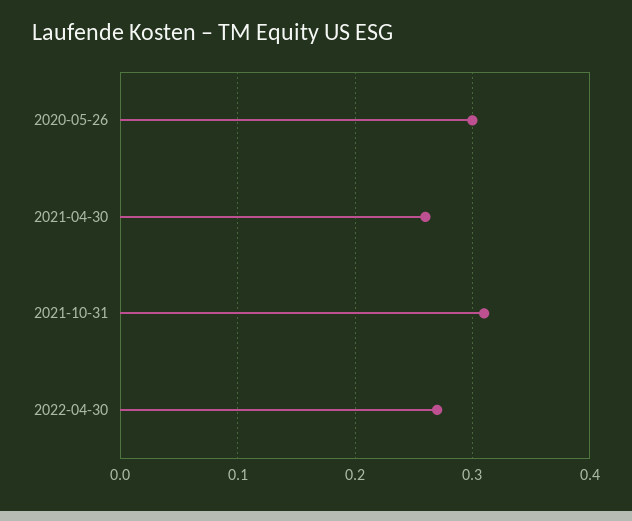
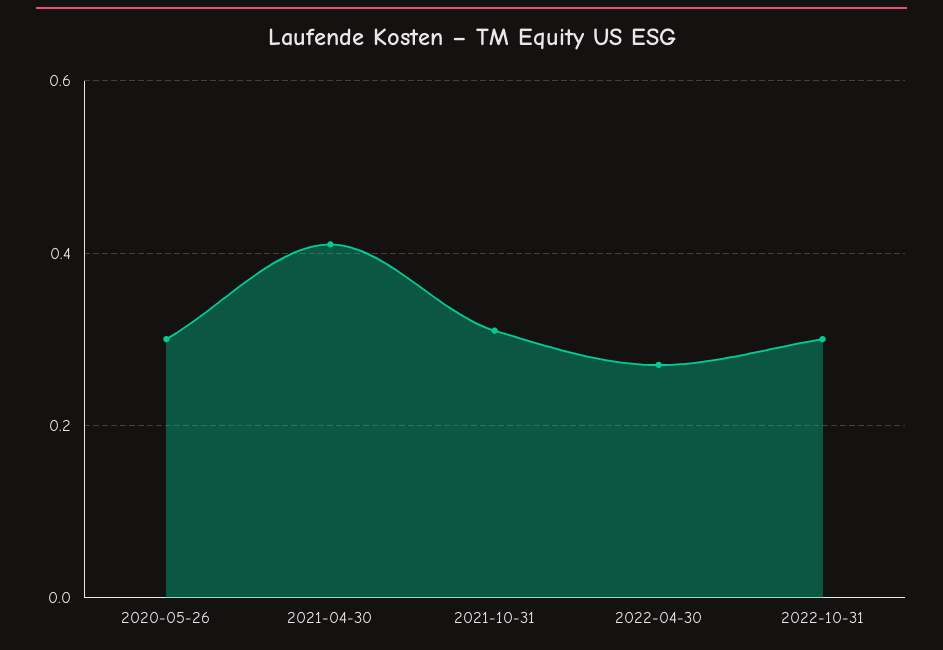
2021-04-30: 0.26 -> 0.4
2022-10-31: none -> 0.3

